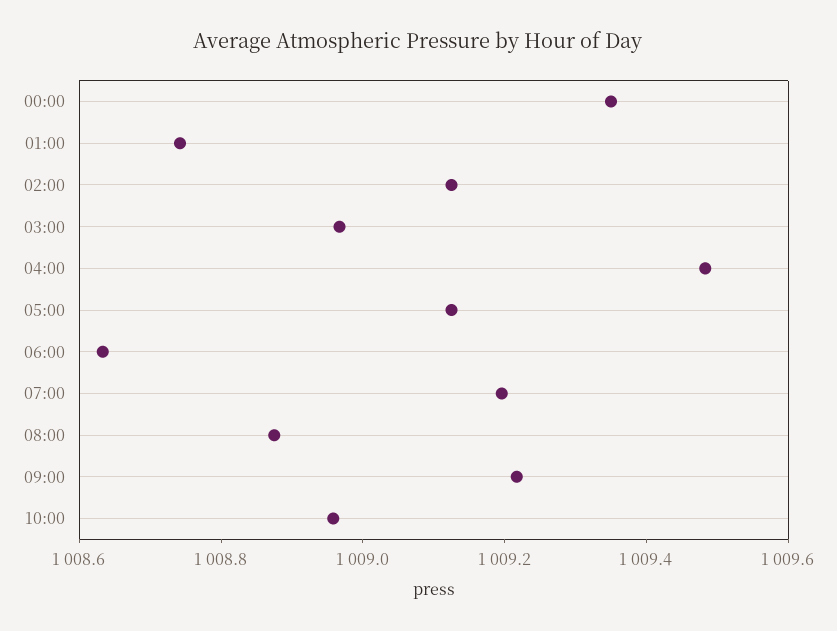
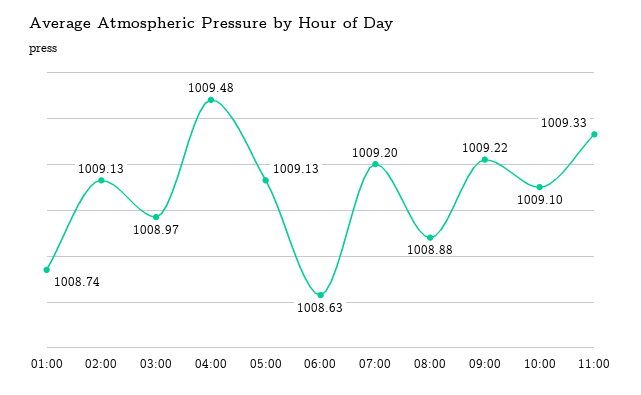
00:00: 1009.35 -> none
10:00: 1008.95 -> 1009.1
11:00: none -> 1009.33

